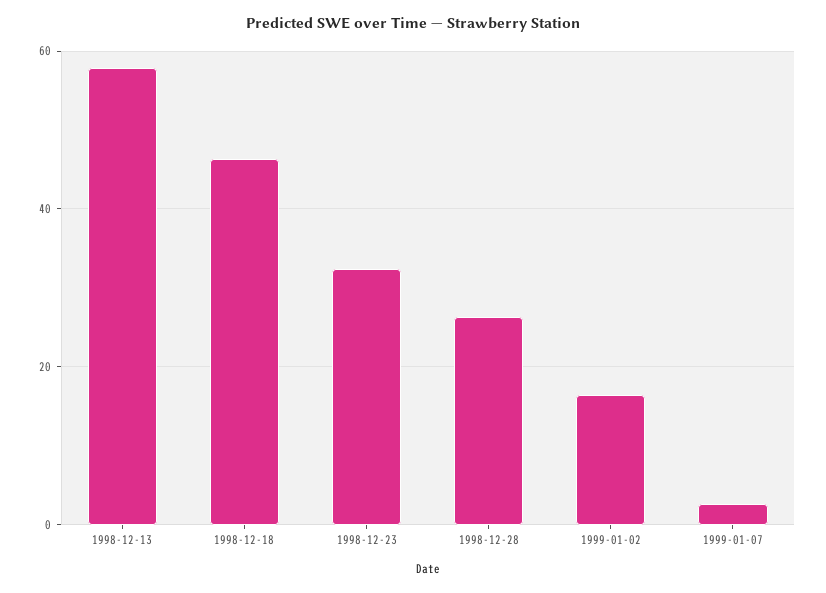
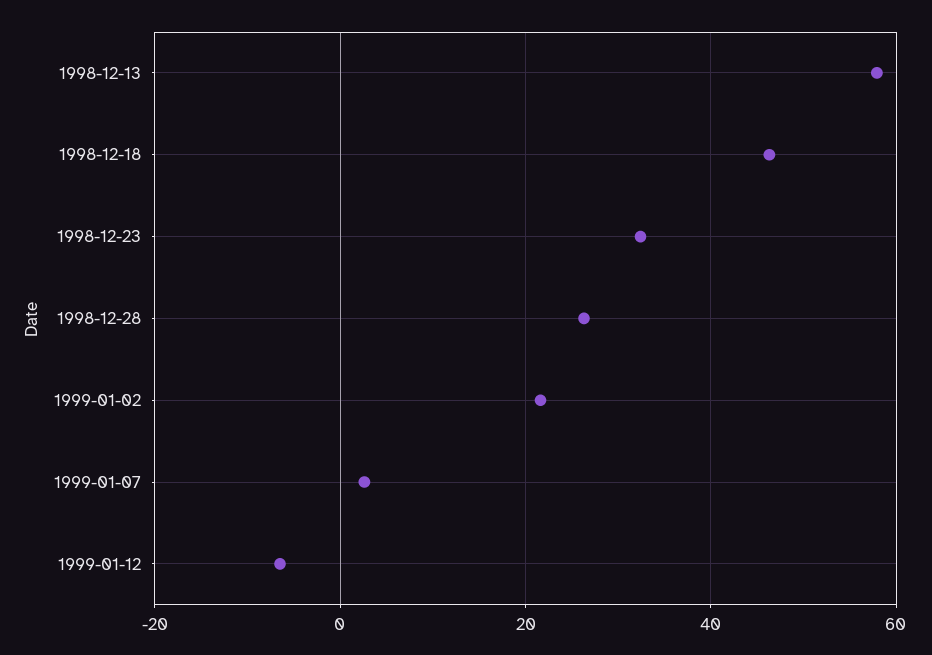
1999-01-02: 16 -> 22
1999-01-12: none -> -6

